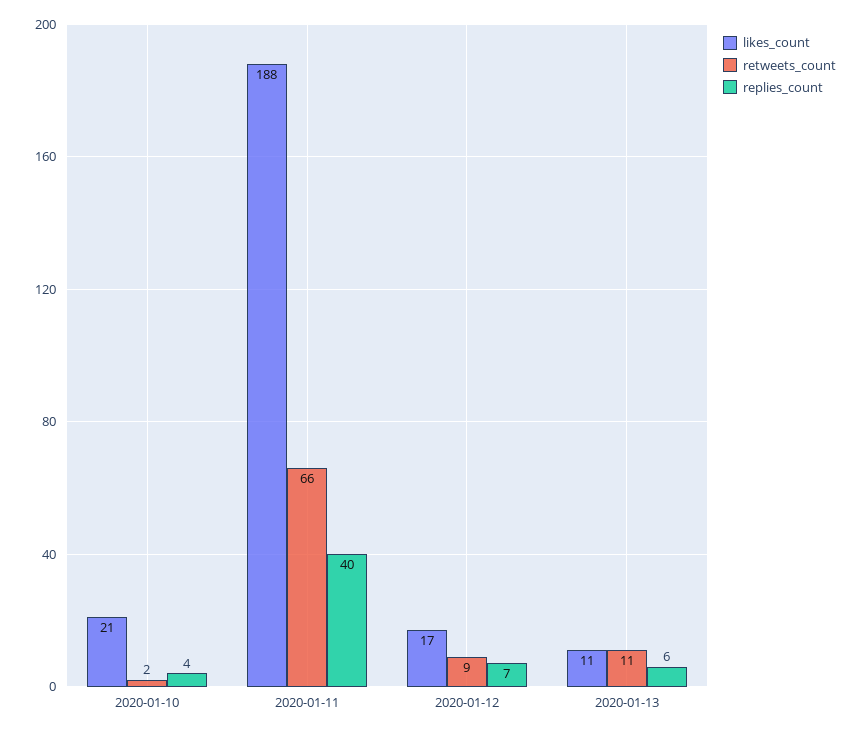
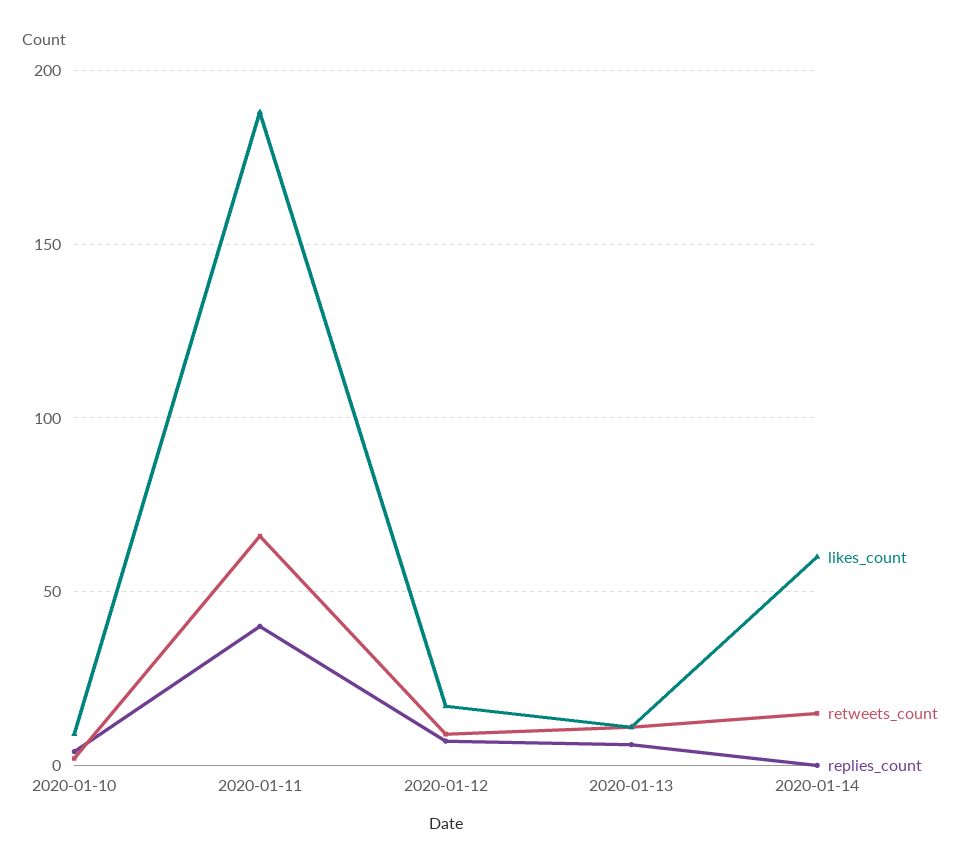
likes_count, 2020-01-10: 21 -> 10
likes_count, 2020-01-14: none -> 60
retweets_count, 2020-01-14: none -> 15
replies_count, 2020-01-14: none -> 0

